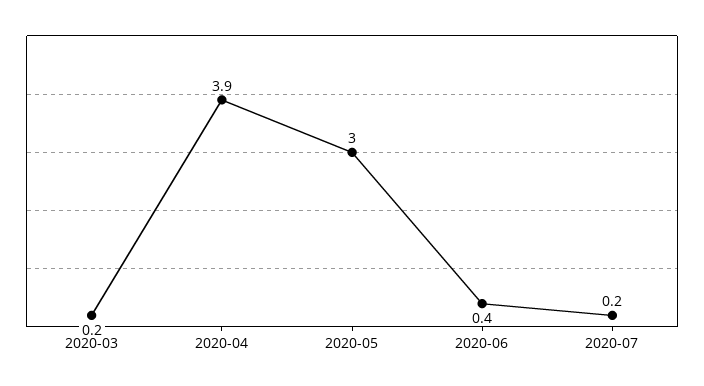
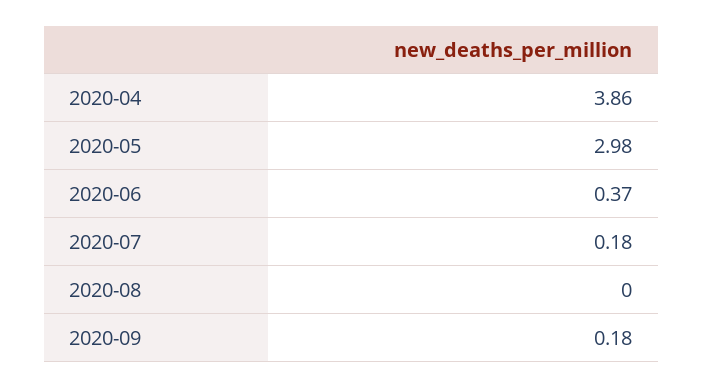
2020-03: 0.2 -> none
2020-08: none -> 0
2020-09: none -> 0.18

